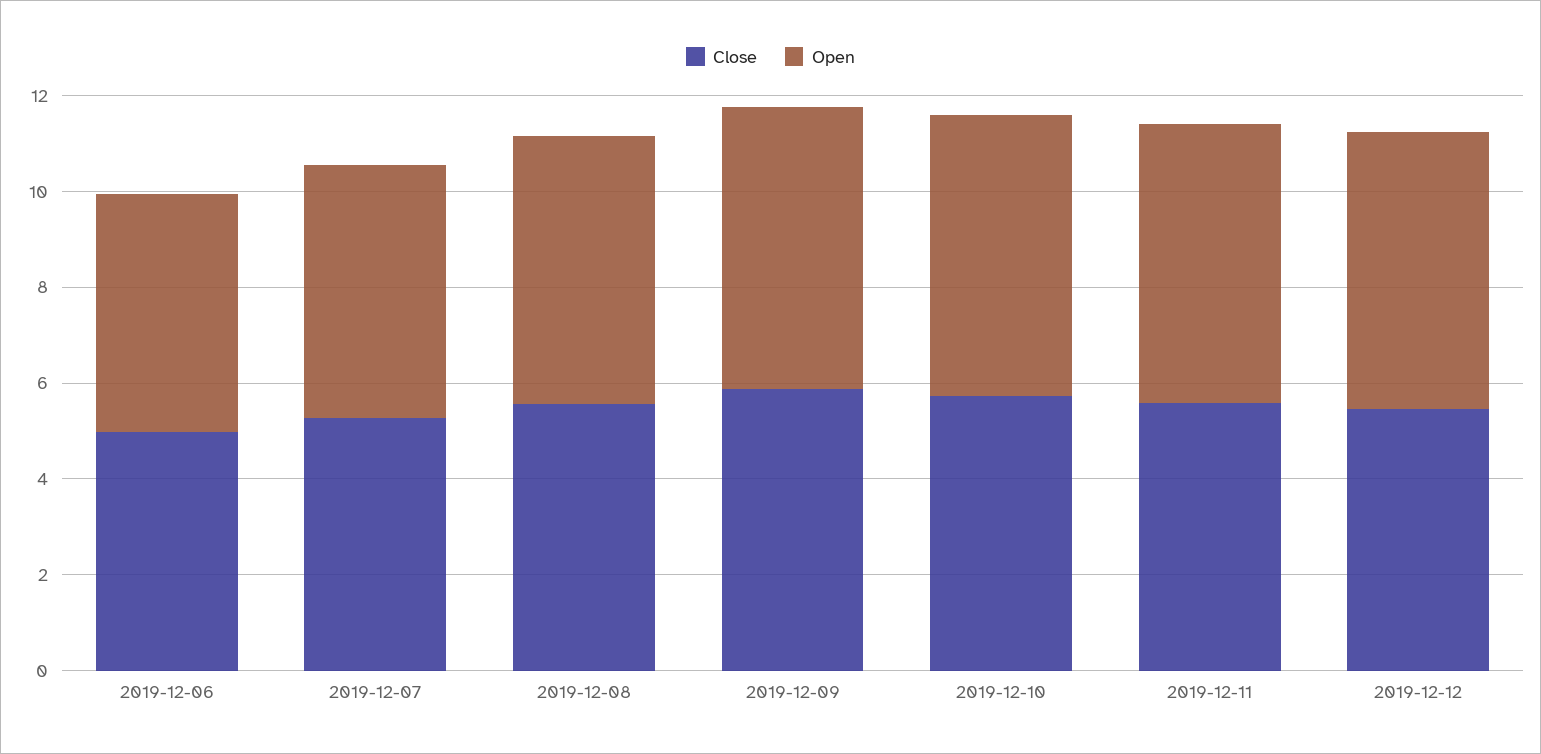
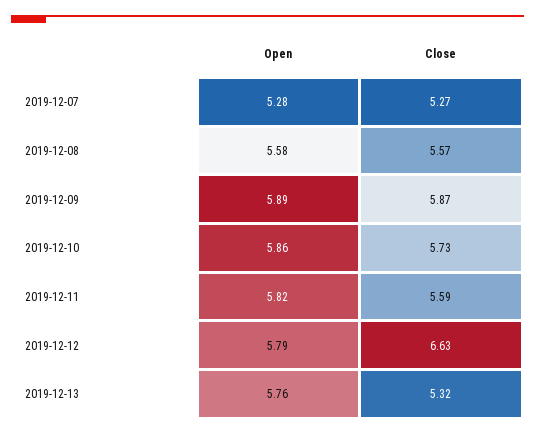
Close, 2019-12-06: 5 -> none
Open, 2019-12-06: 5 -> none
Close, 2019-12-12: 5.5 -> 6.63
Open, 2019-12-13: none -> 5.76
Close, 2019-12-13: none -> 5.32

